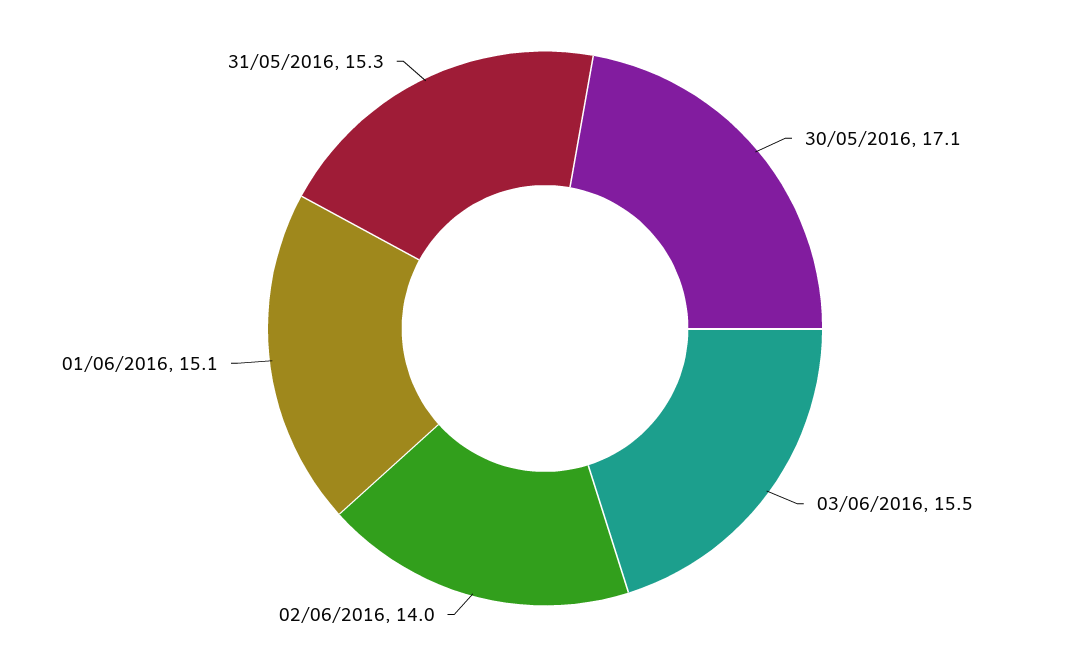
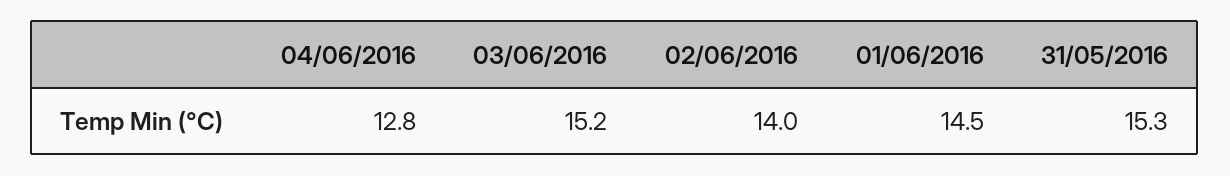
30/05/2016: 17.1 -> none
03/06/2016: 15.5 -> 15.2
01/06/2016: 15.1 -> 14.5
04/06/2016: none -> 12.8

